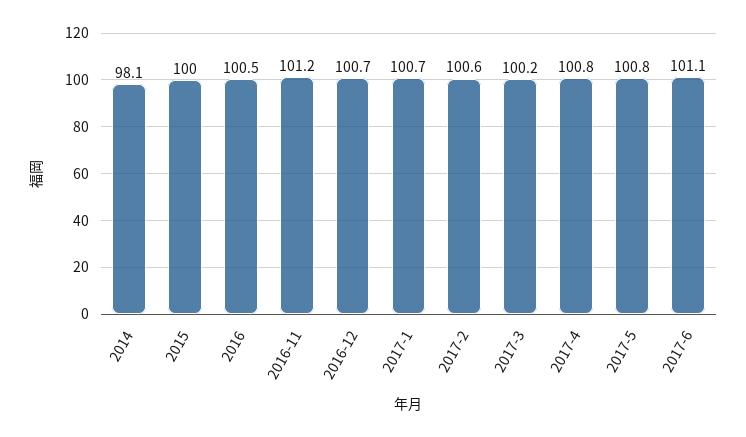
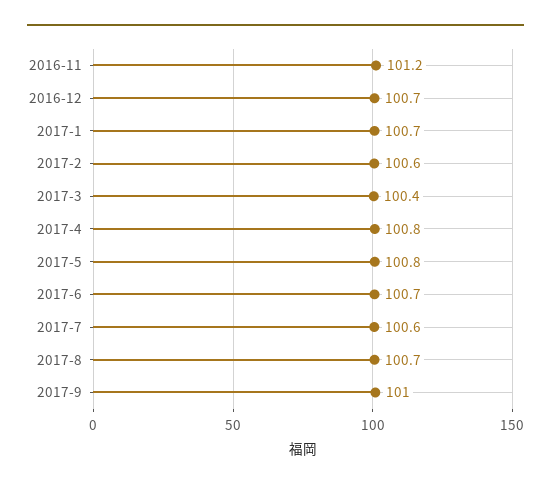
2014: 98.1 -> none
2015: 100 -> none
2016: 100.5 -> none
2017-3: 100.2 -> 100.4
2017-6: 101.1 -> 100.7
2017-7: none -> 100.6
2017-8: none -> 100.7
2017-9: none -> 101

